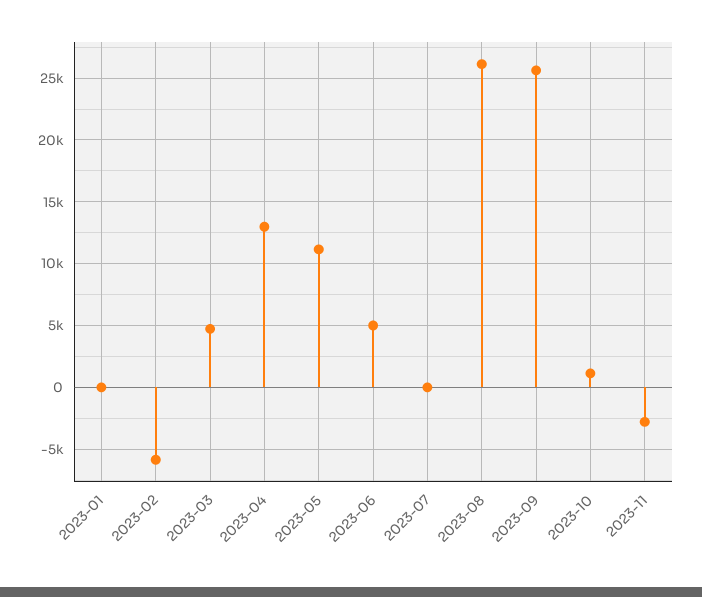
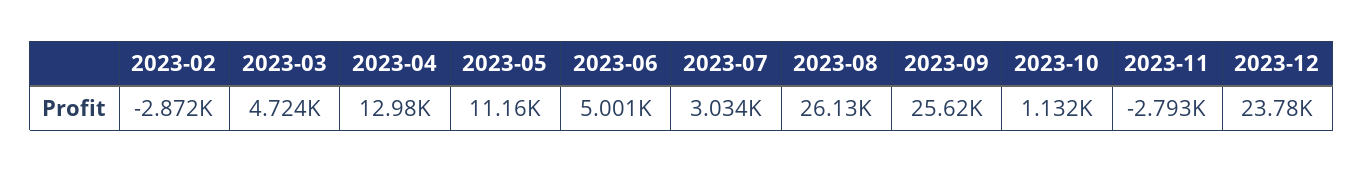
2023-01: 0 -> none
2023-02: -6000 -> -2872
2023-07: 0 -> 3034
2023-12: none -> 23780

